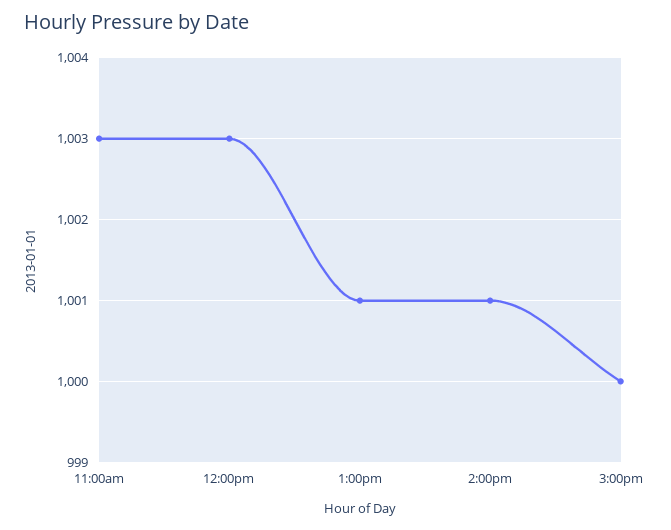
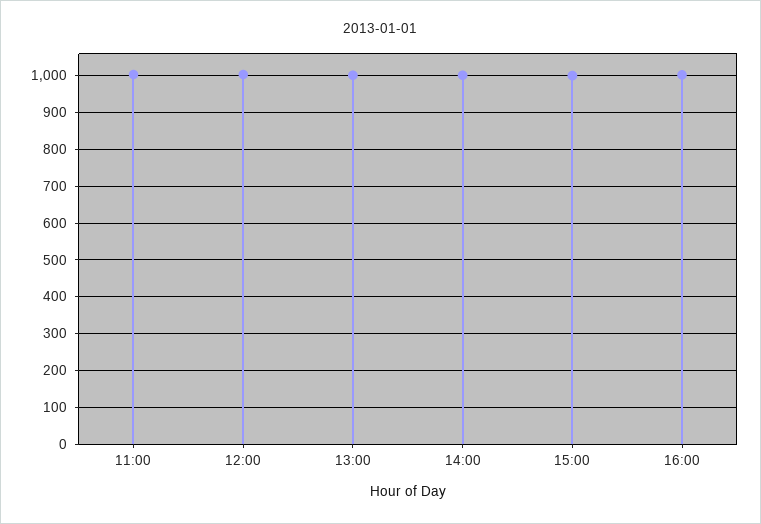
16:00: none -> 1000

